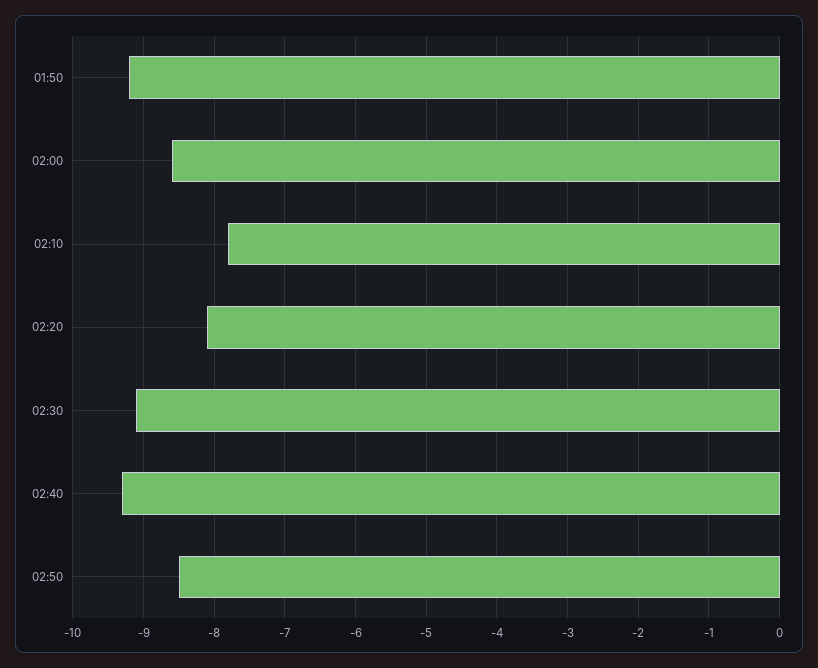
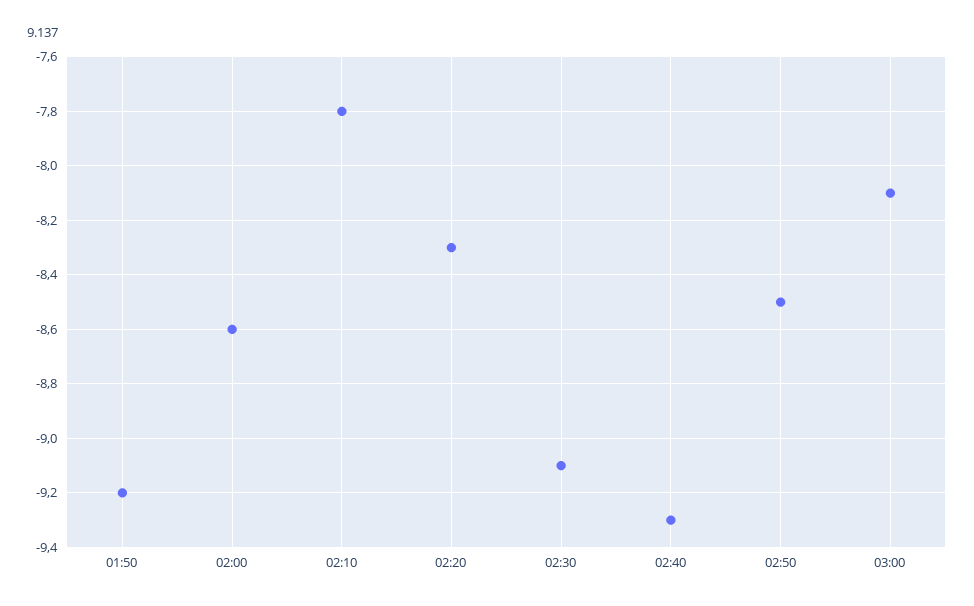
02:20: -8.1 -> -8.3
03:00: none -> -8.1

